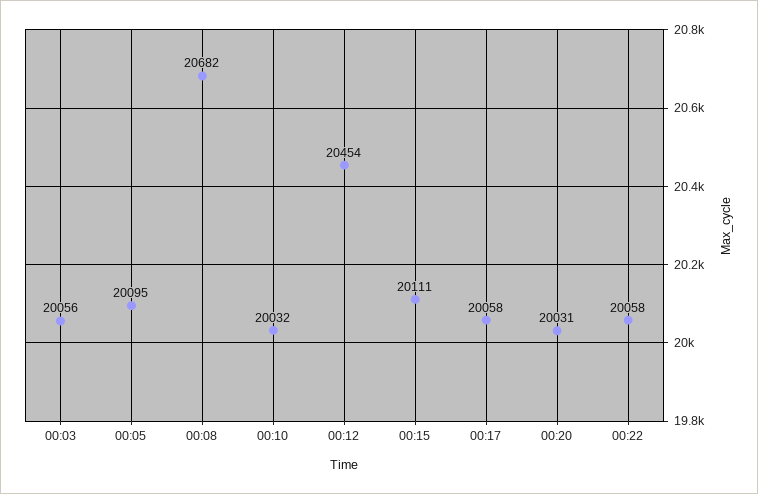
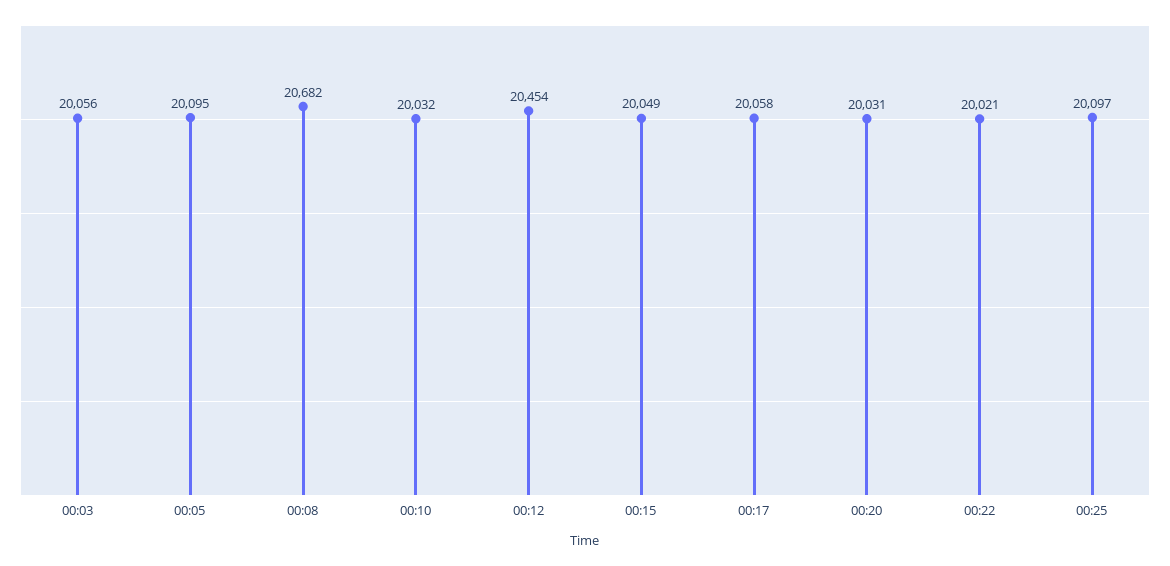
00:15: 20111 -> 20049
00:22: 20058 -> 20021
00:25: none -> 20097

